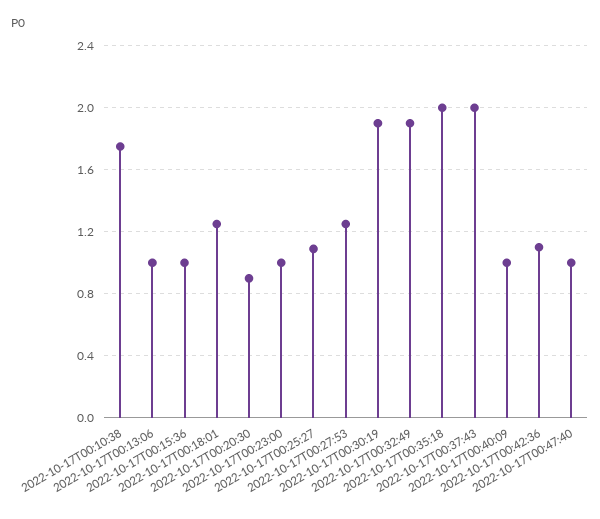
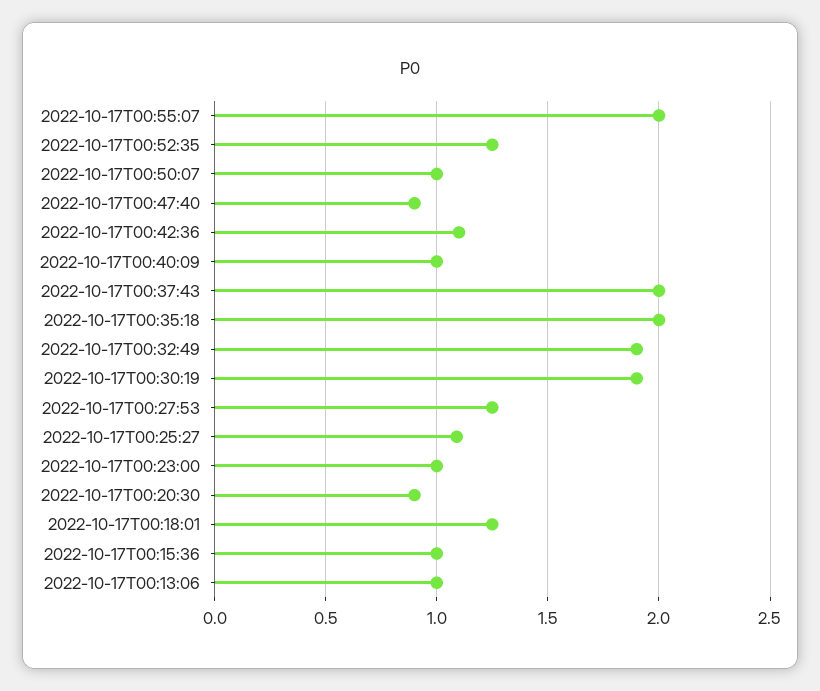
2022-10-17T00:10:38: 1.75 -> none
2022-10-17T00:47:40: 1 -> 0.9
2022-10-17T00:55:07: none -> 2
2022-10-17T00:52:35: none -> 1.25
2022-10-17T00:50:07: none -> 1

